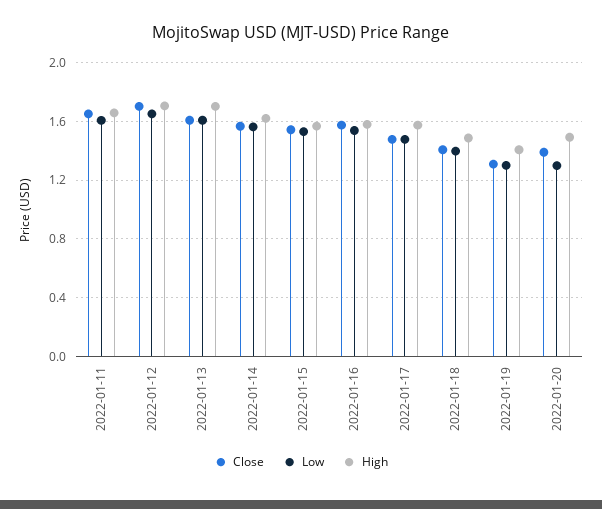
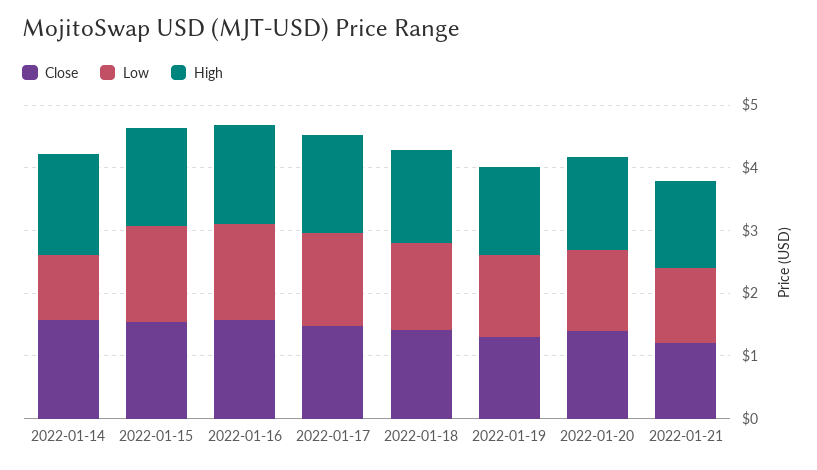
Close, 2022-01-11: 1.65 -> none
Low, 2022-01-11: 1.6 -> none
High, 2022-01-11: 1.65 -> none
Close, 2022-01-12: 1.7 -> none
Low, 2022-01-12: 1.65 -> none
High, 2022-01-12: 1.7 -> none
Close, 2022-01-13: 1.6 -> none
Low, 2022-01-13: 1.6 -> none
High, 2022-01-13: 1.7 -> none
Low, 2022-01-14: 1.55 -> 1
Close, 2022-01-21: none -> 1.2
Low, 2022-01-21: none -> 1.2
High, 2022-01-21: none -> 1.4

